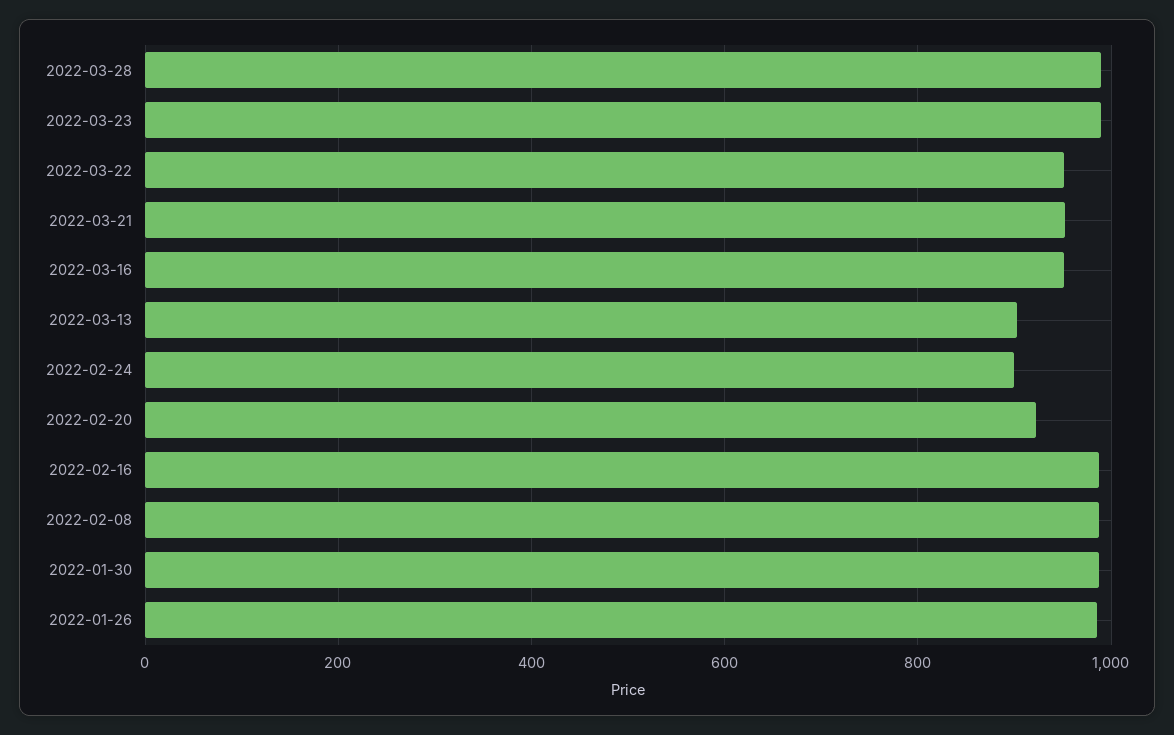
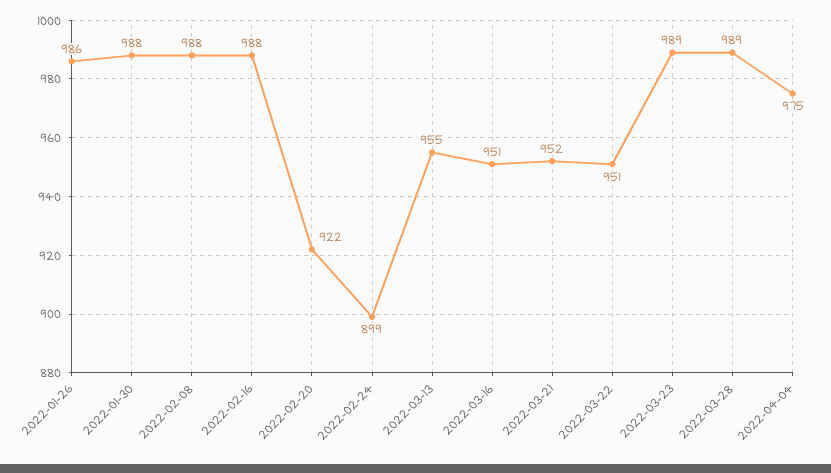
2022-03-13: 900 -> 955
2022-04-04: none -> 975

